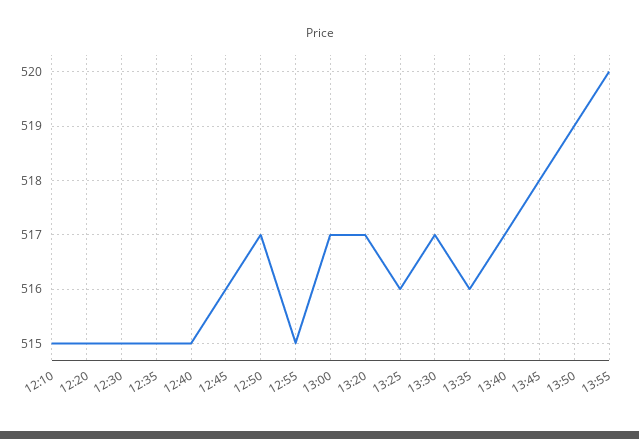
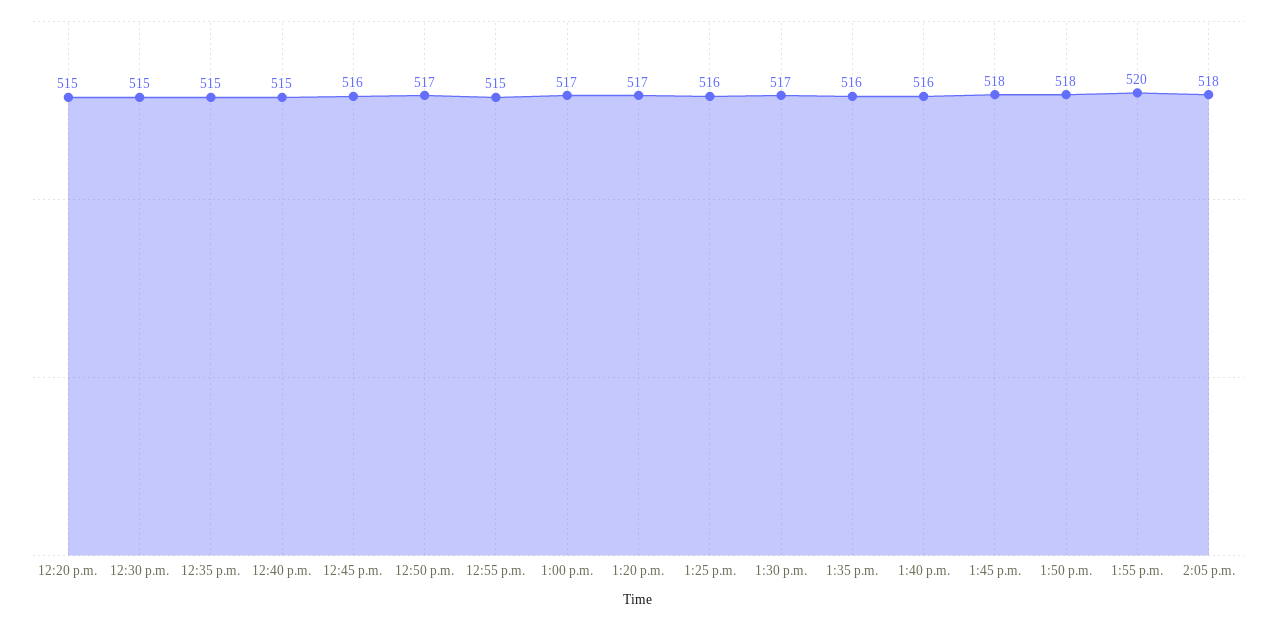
12:10: 515 -> none
13:40: 517 -> 516
13:50: 519 -> 518
2:05 p.m.: none -> 518

